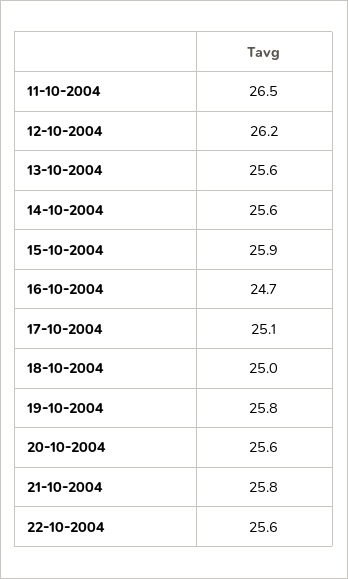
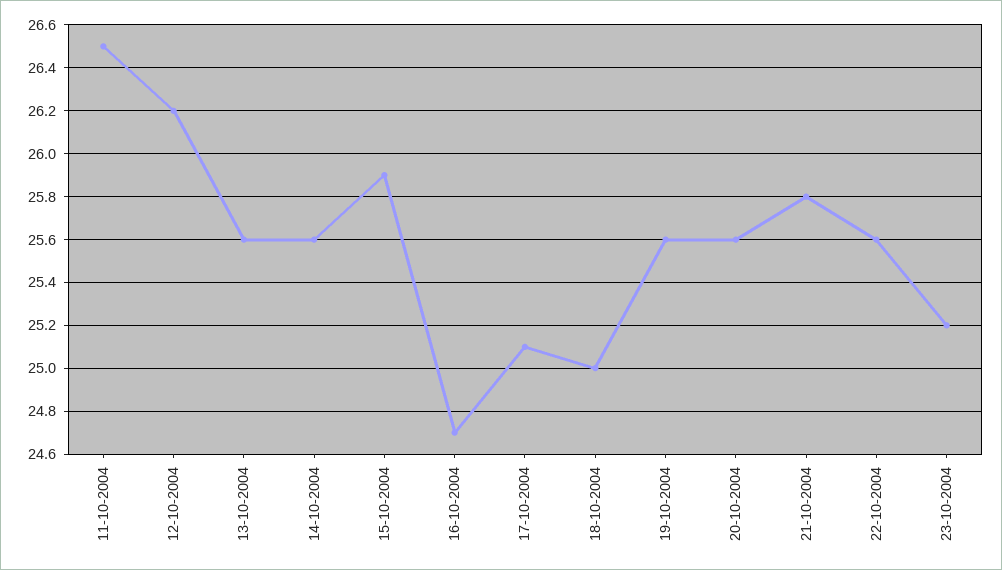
19-10-2004: 25.8 -> 25.6
23-10-2004: none -> 25.2

